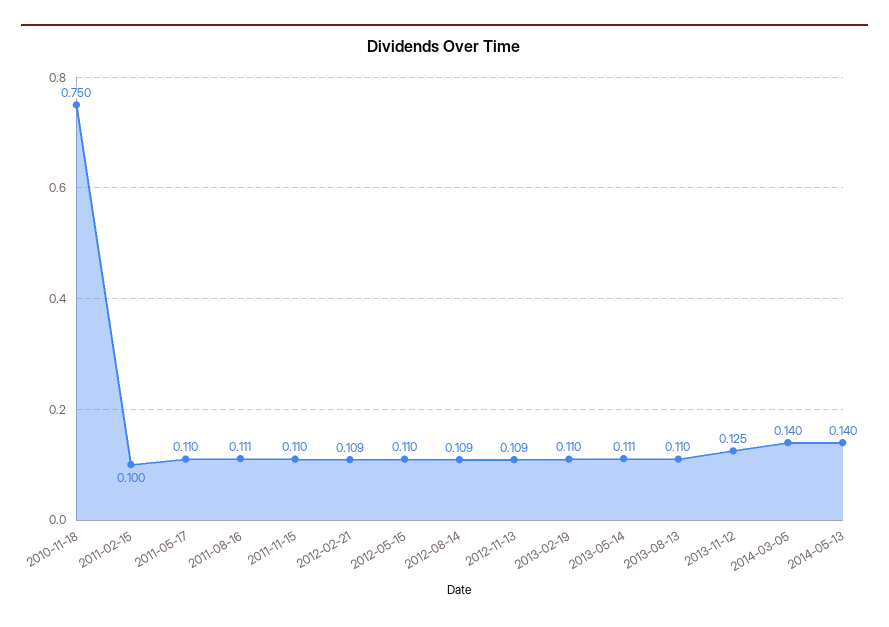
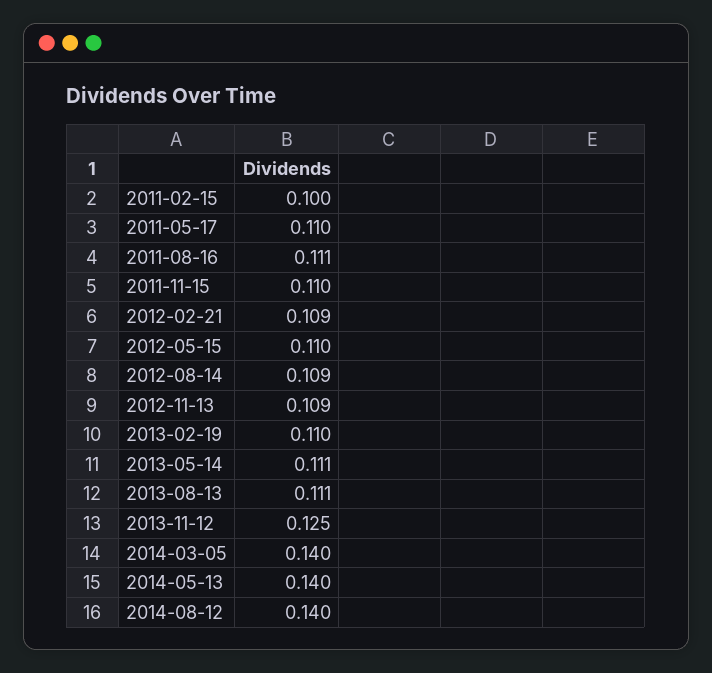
2010-11-18: 0.75 -> none
2013-08-13: 0.11 -> 0.111
2014-08-12: none -> 0.14

